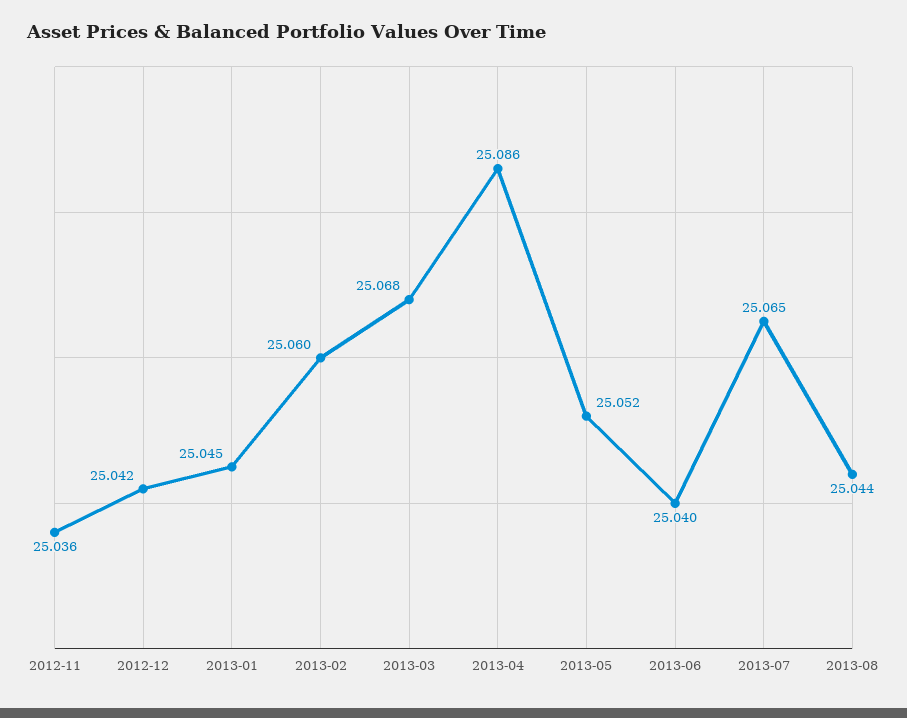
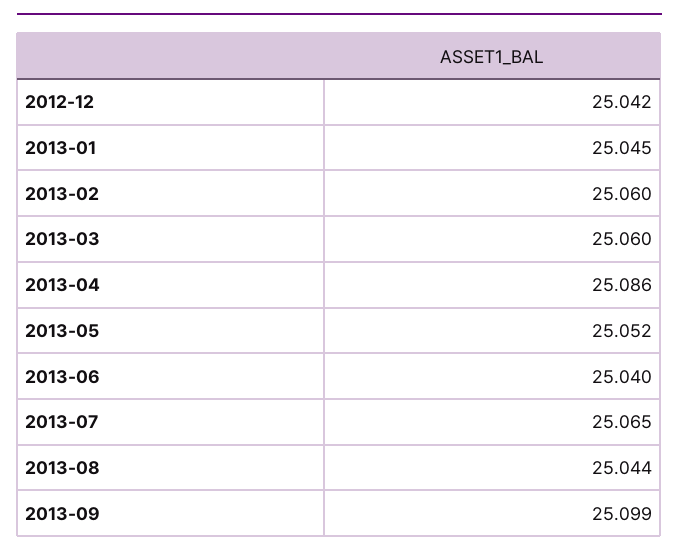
2012-11: 25.036 -> none
2013-03: 25.068 -> 25.06
2013-09: none -> 25.099

